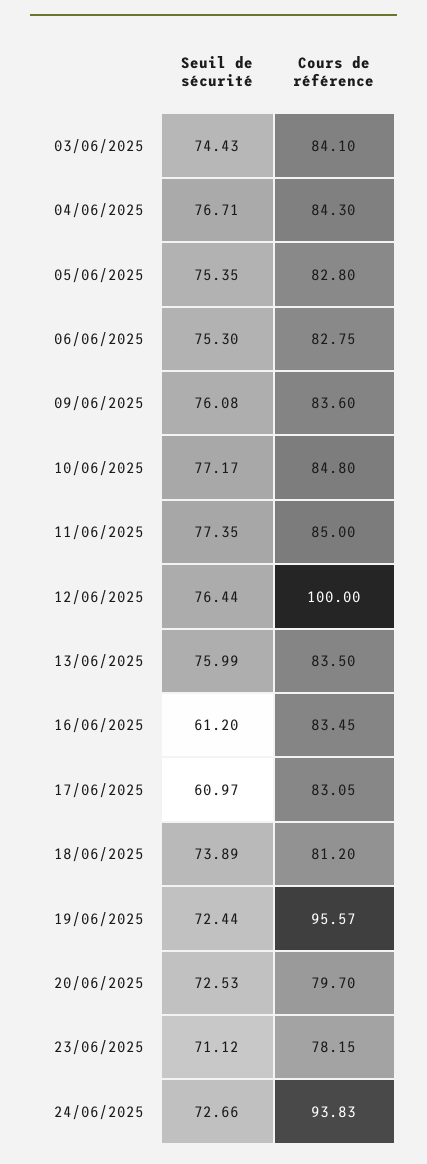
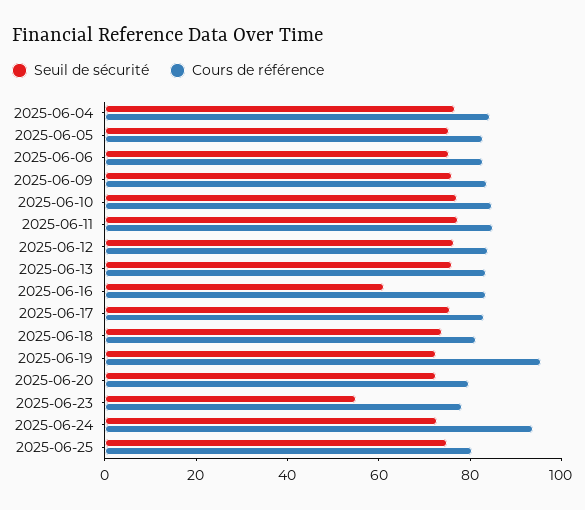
Seuil de sécurité, 03/06/2025: 74.43 -> none
Cours de référence, 03/06/2025: 84.1 -> none
Cours de référence, 12/06/2025: 100 -> 85
Seuil de sécurité, 17/06/2025: 60.97 -> 75
Seuil de sécurité, 23/06/2025: 71.12 -> 55
Seuil de sécurité, 2025-06-25: none -> 75
Cours de référence, 2025-06-25: none -> 80

